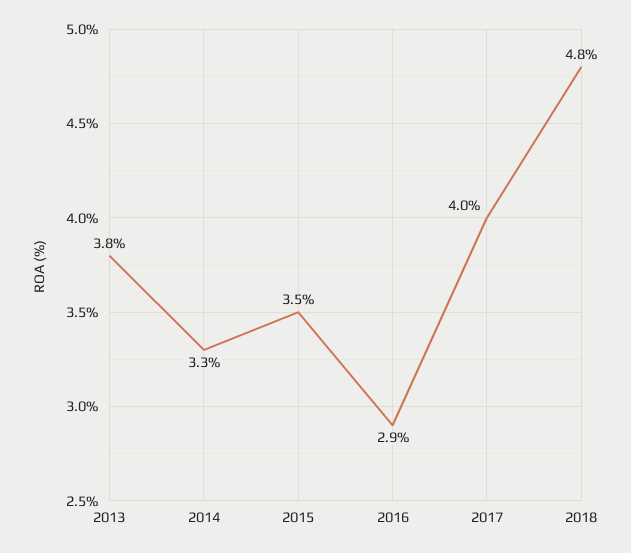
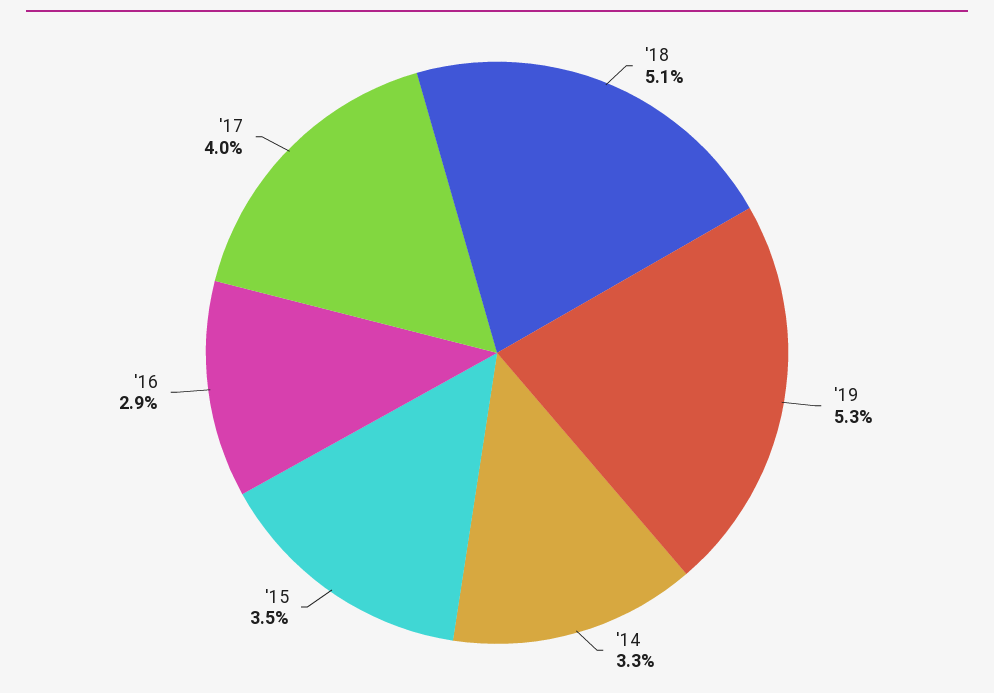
2013: 3.8 -> none
2018: 4.8 -> 5.1
'19: none -> 5.3

